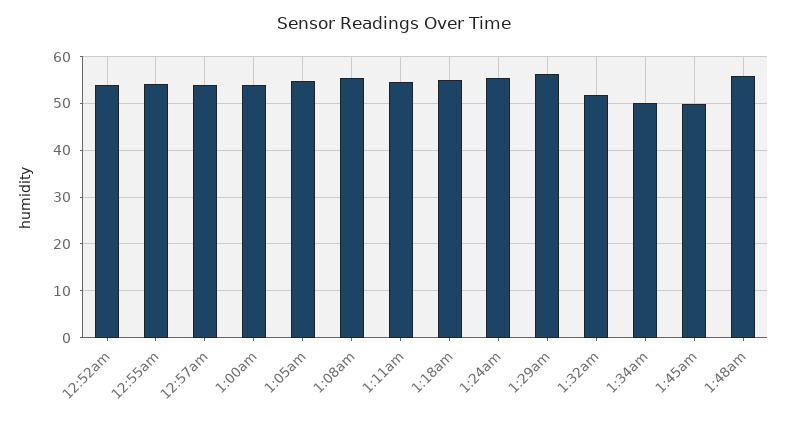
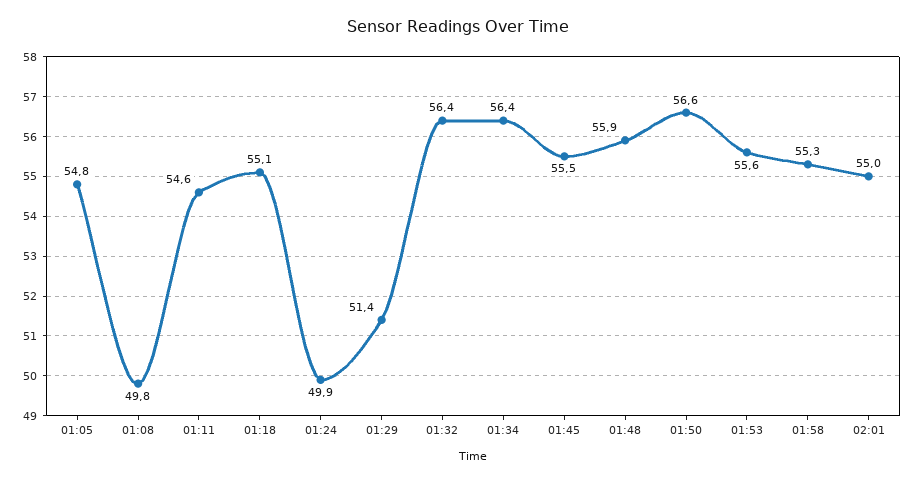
12:52am: 54 -> none
12:55am: 54 -> none
12:57am: 54 -> none
1:00am: 54 -> none
1:08am: 56 -> 49.8
1:24am: 56 -> 49.9
1:29am: 56 -> 51.4
1:32am: 52 -> 56.4
1:34am: 50 -> 56.4
1:45am: 50 -> 55.5
01:50: none -> 56.6
01:53: none -> 55.6
01:58: none -> 55.3
02:01: none -> 55

